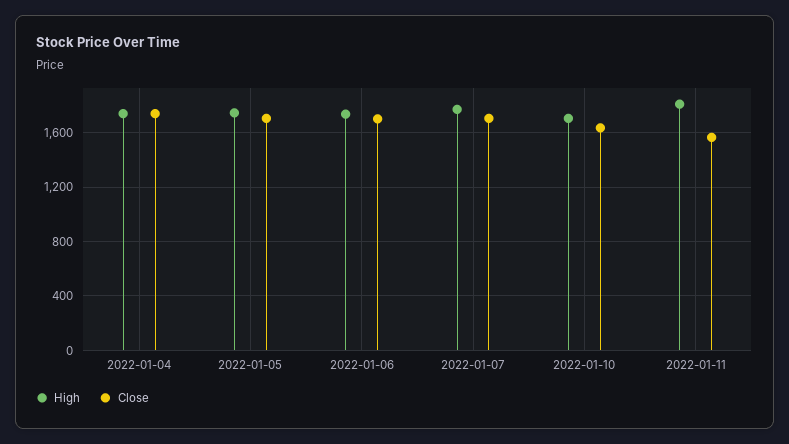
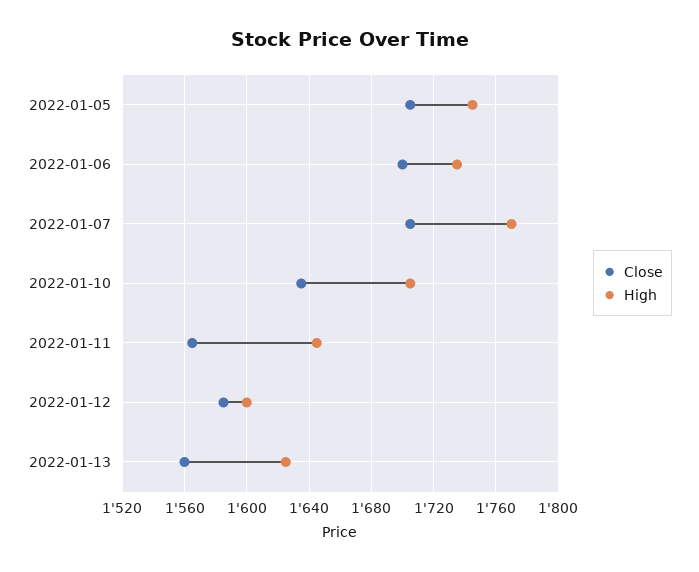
High, 2022-01-04: 1750 -> none
Close, 2022-01-04: 1750 -> none
High, 2022-01-11: 1800 -> 1645
Close, 2022-01-12: none -> 1585
High, 2022-01-12: none -> 1600
Close, 2022-01-13: none -> 1560
High, 2022-01-13: none -> 1625

